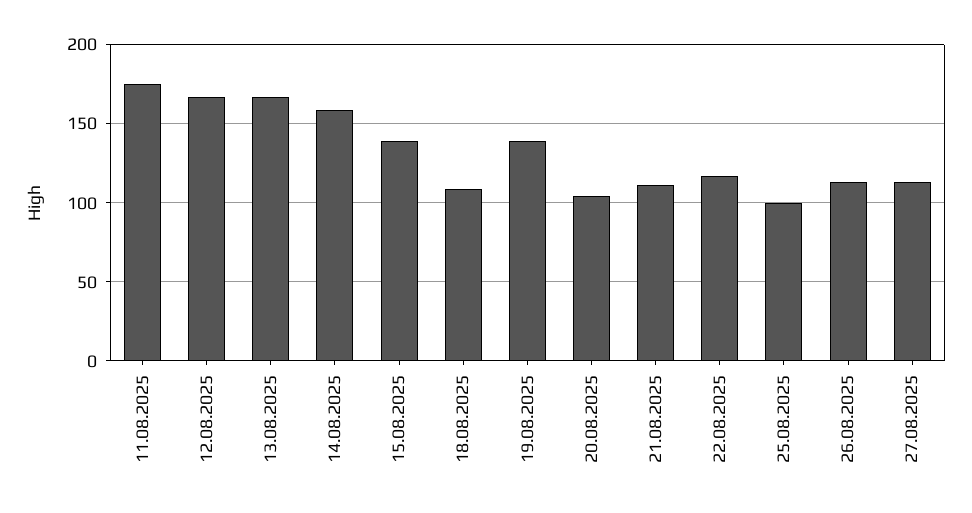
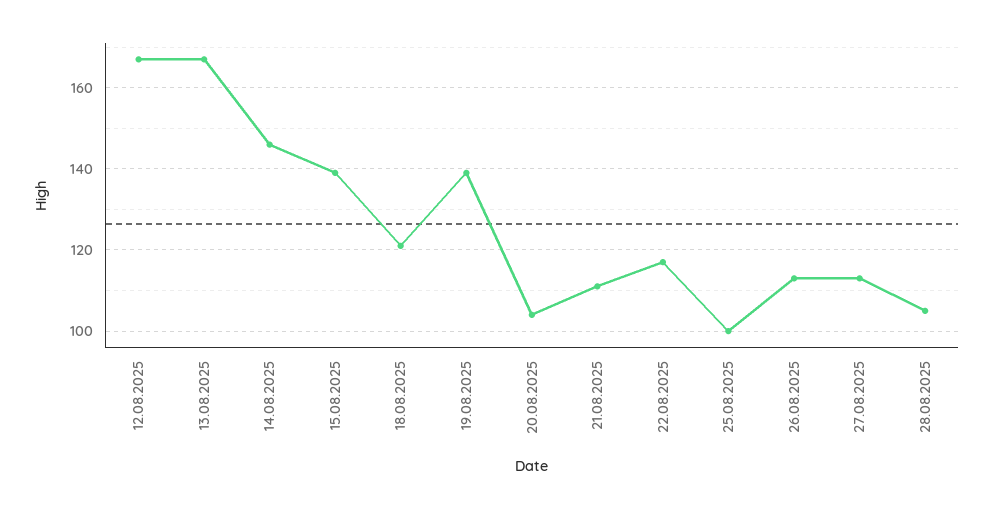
11.08.2025: 175 -> none
14.08.2025: 160 -> 145
18.08.2025: 110 -> 120
28.08.2025: none -> 105

